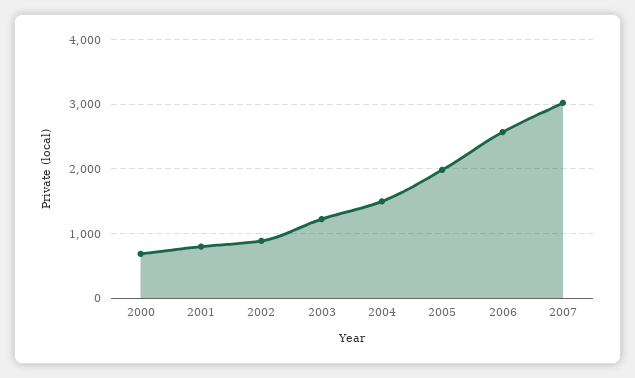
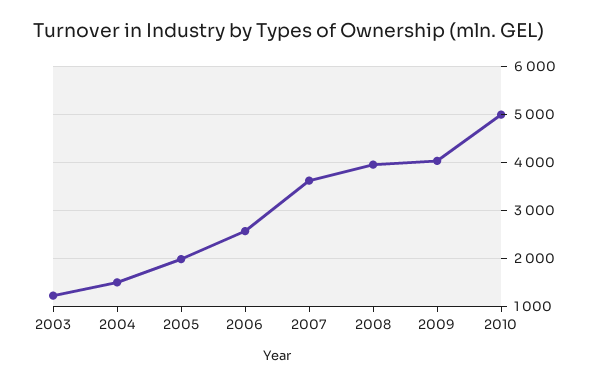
2000: 700 -> none
2001: 800 -> none
2002: 900 -> none
2007: 3000 -> 3600
2008: none -> 4000
2009: none -> 4000
2010: none -> 5000

